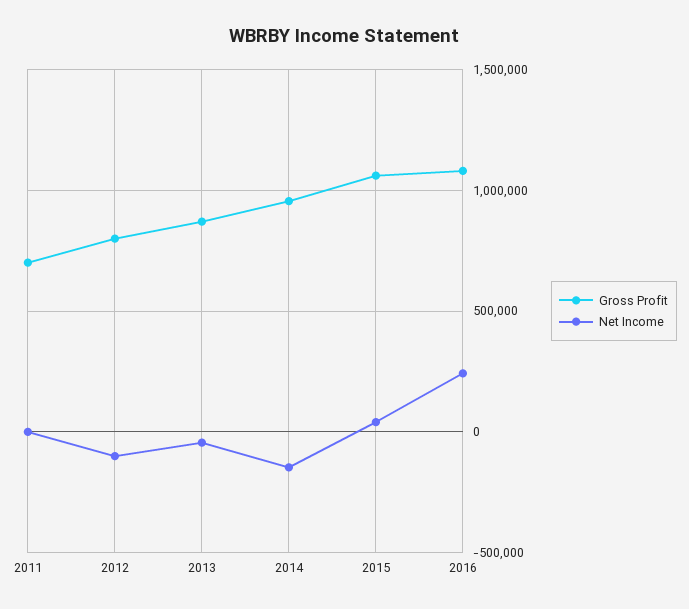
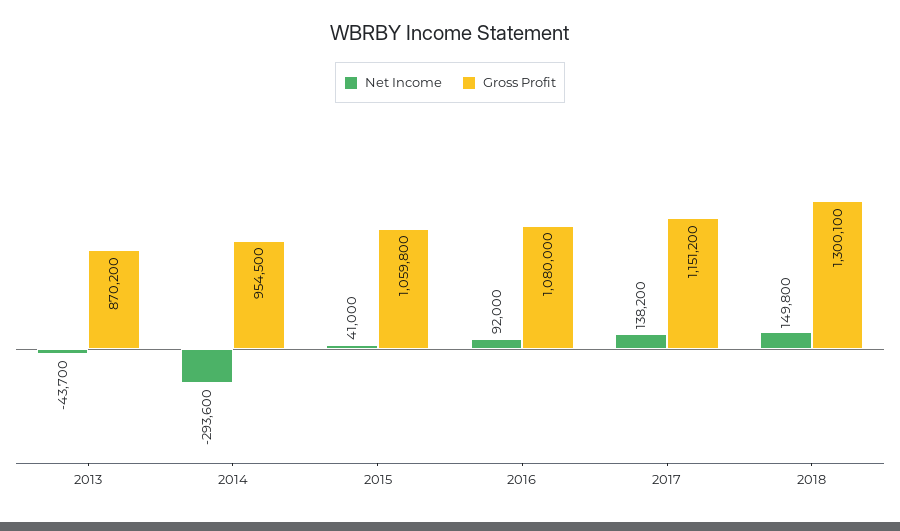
Gross Profit, 2011: 700000 -> none
Net Income, 2011: 0 -> none
Gross Profit, 2012: 800000 -> none
Net Income, 2012: -100000 -> none
Net Income, 2014: -150000 -> -293600
Net Income, 2016: 250000 -> 92000
Net Income, 2017: none -> 138200
Gross Profit, 2017: none -> 1151200
Net Income, 2018: none -> 149800
Gross Profit, 2018: none -> 1300100

